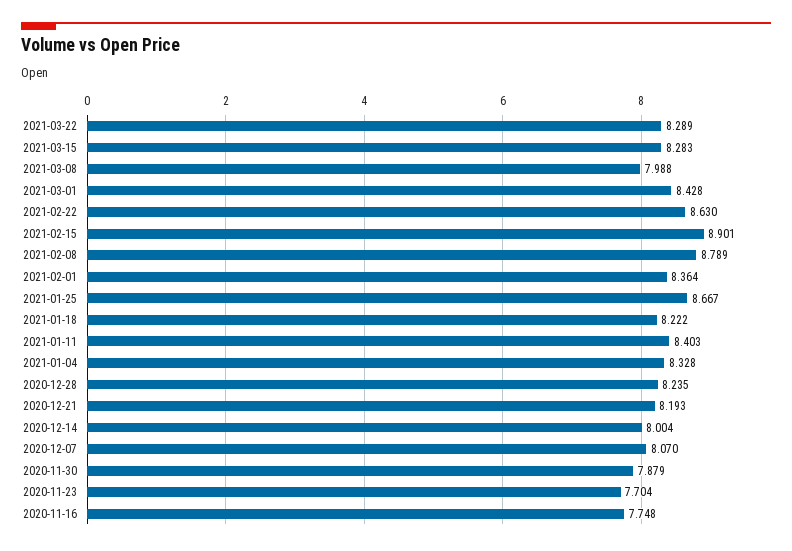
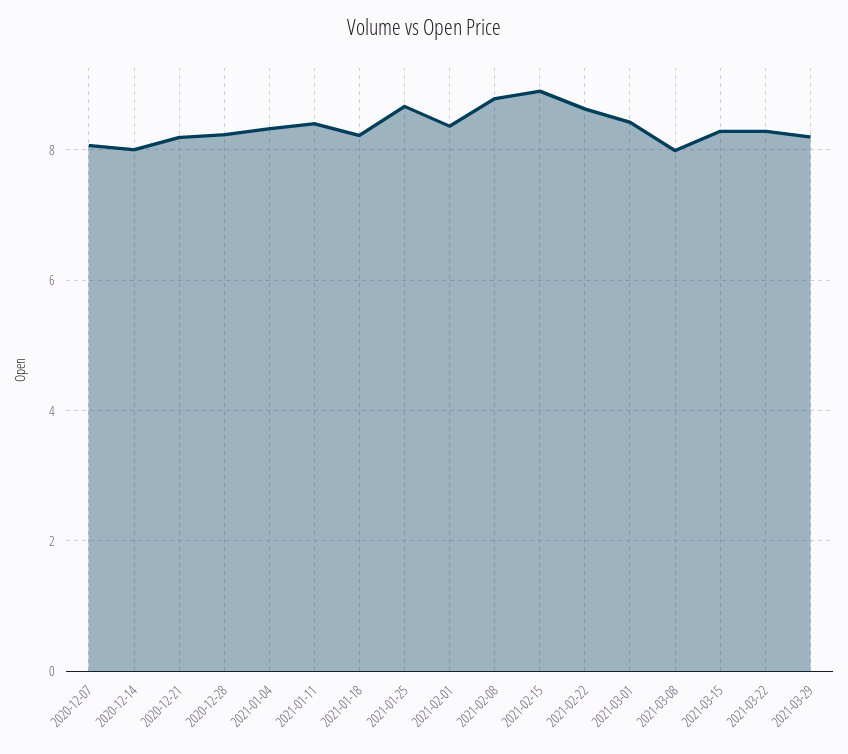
2020-11-30: 7.879 -> none
2020-11-23: 7.704 -> none
2020-11-16: 7.748 -> none
2021-03-29: none -> 8.2

